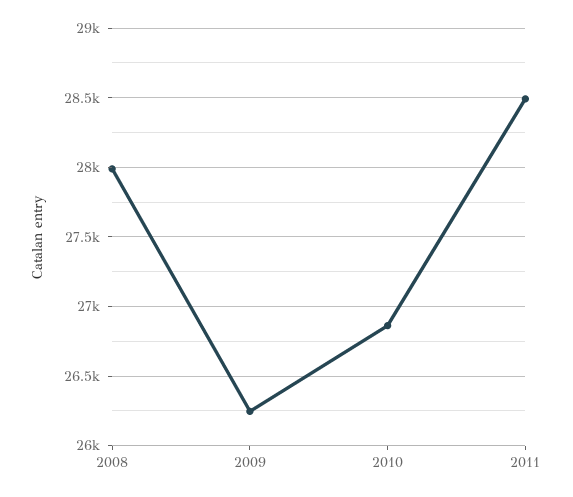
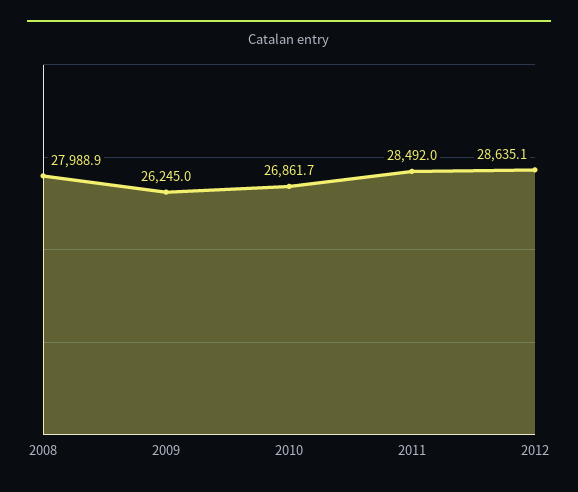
2012: none -> 28635.1

